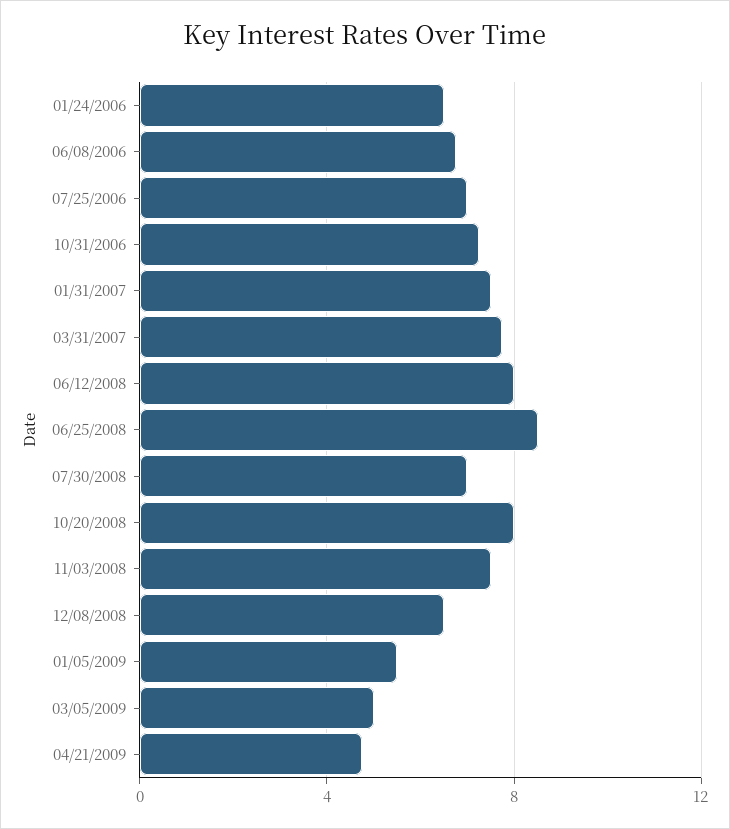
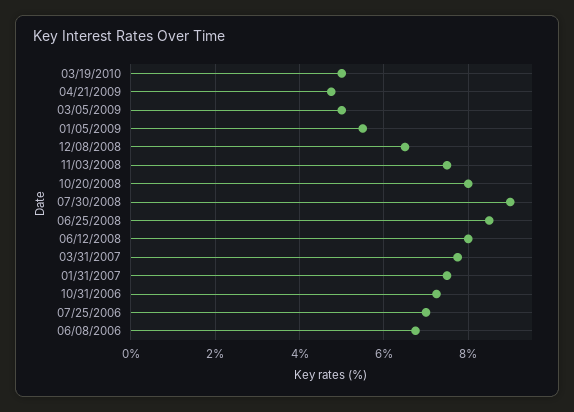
01/24/2006: 6.5 -> none
07/30/2008: 7 -> 9
03/19/2010: none -> 5

